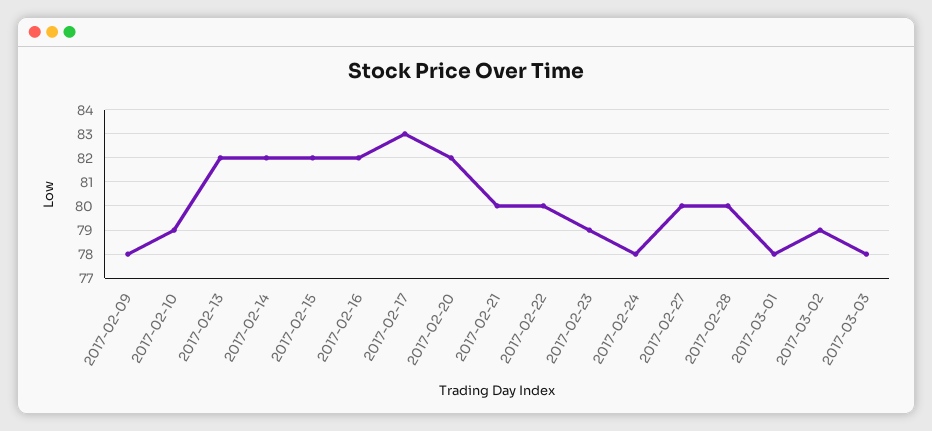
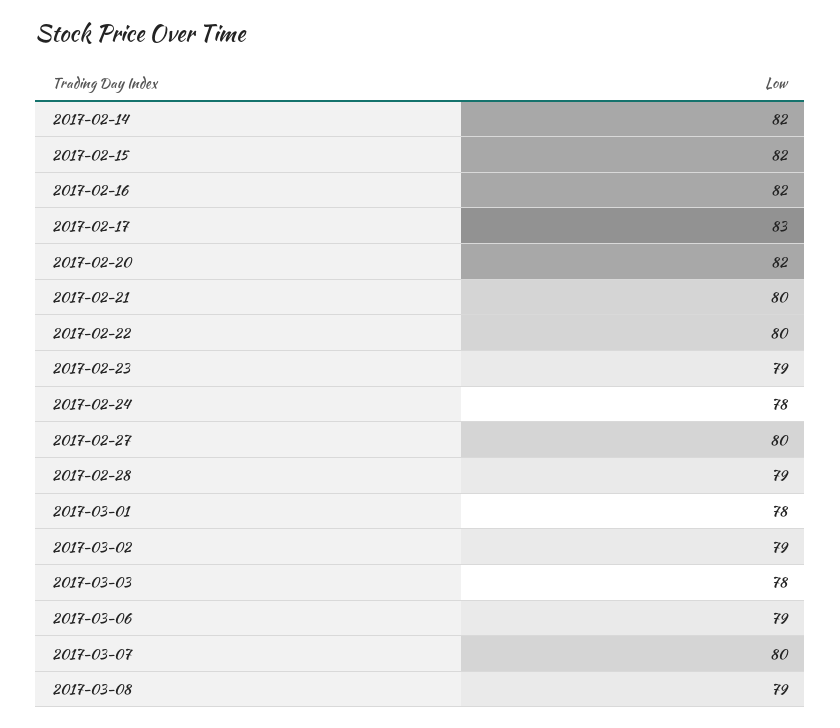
2017-02-09: 78 -> none
2017-02-10: 79 -> none
2017-02-13: 82 -> none
2017-02-28: 80 -> 79
2017-03-06: none -> 79
2017-03-07: none -> 80
2017-03-08: none -> 79

